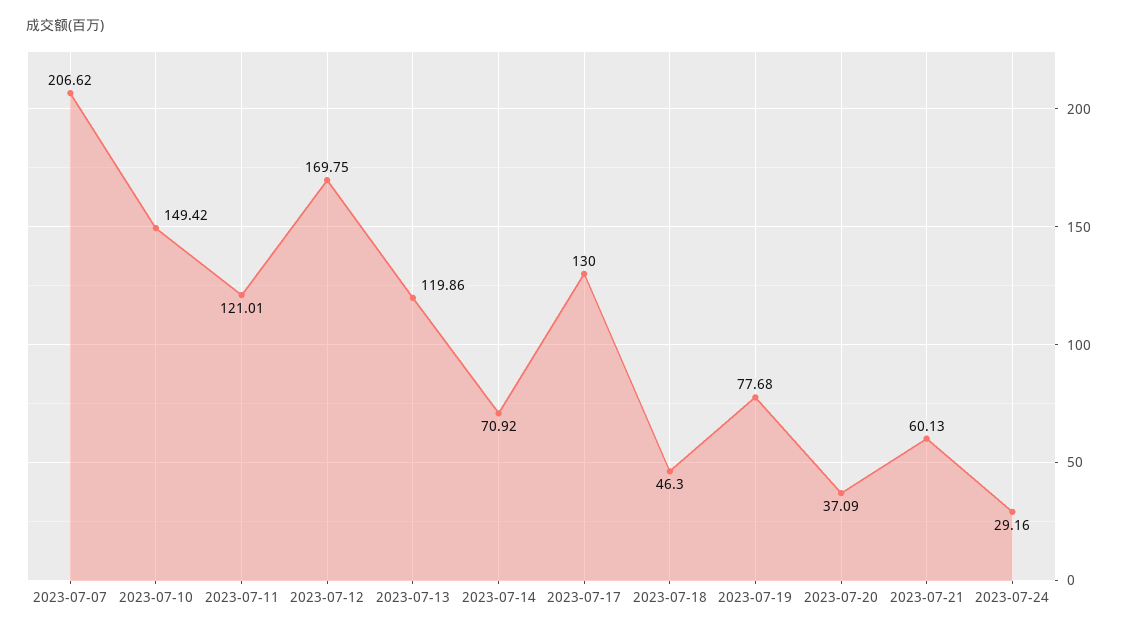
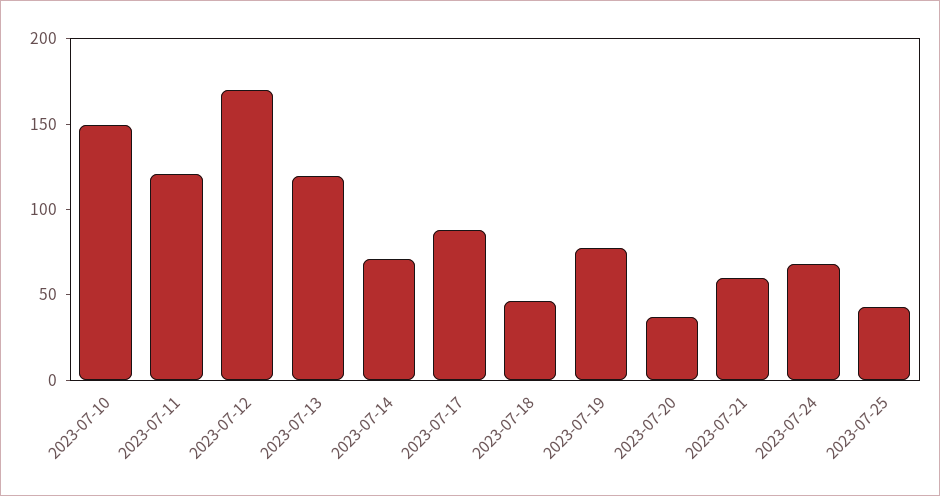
2023-07-07: 206.62 -> none
2023-07-17: 130 -> 90
2023-07-24: 29.16 -> 70
2023-07-25: none -> 40

